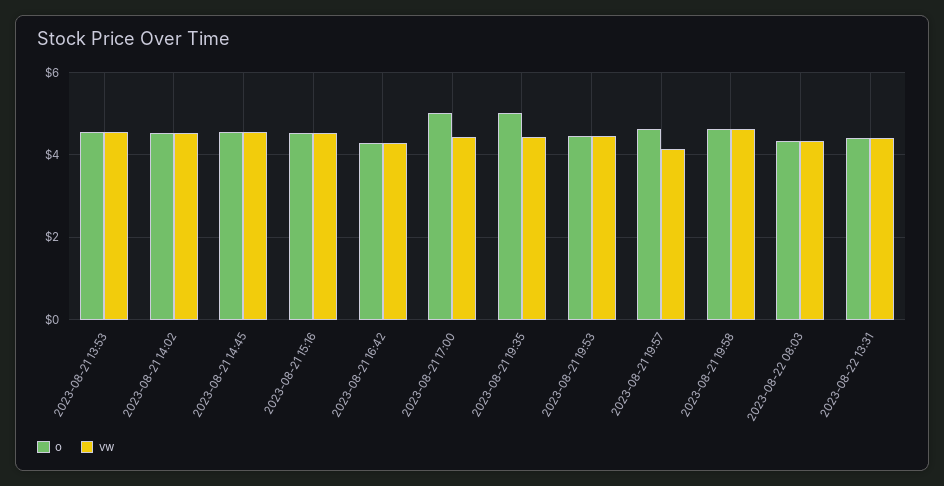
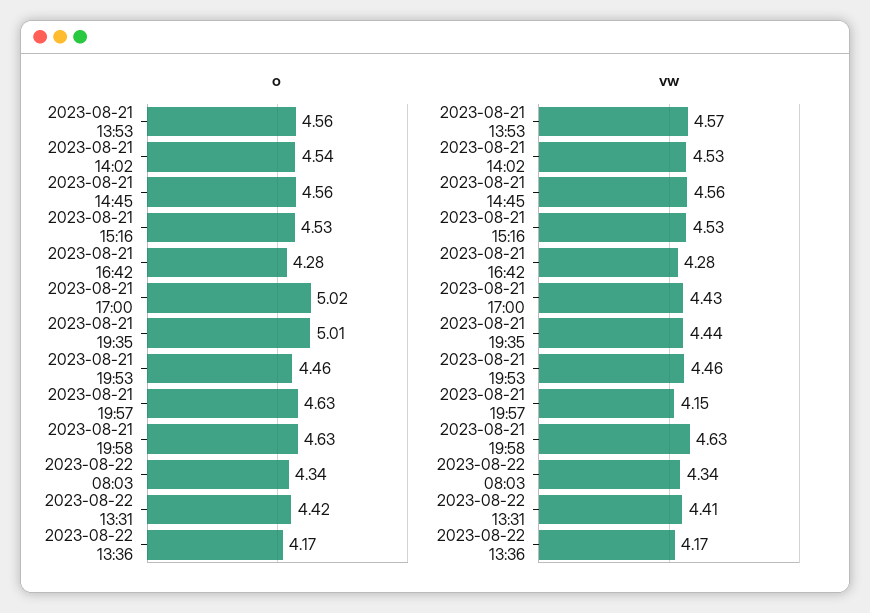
o, 2023-08-22 13:36: none -> 4.17
vw, 2023-08-22 13:36: none -> 4.17

